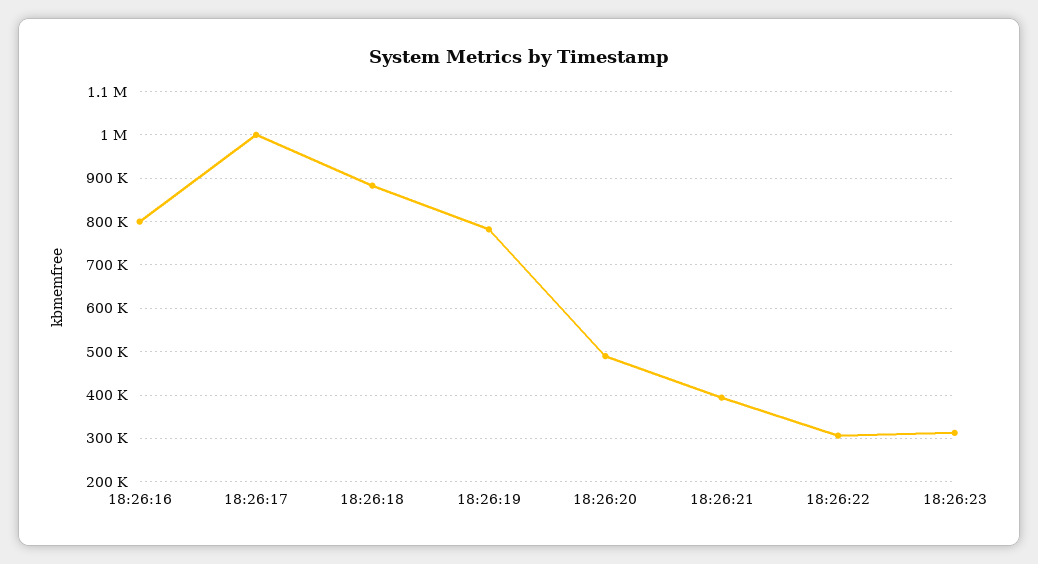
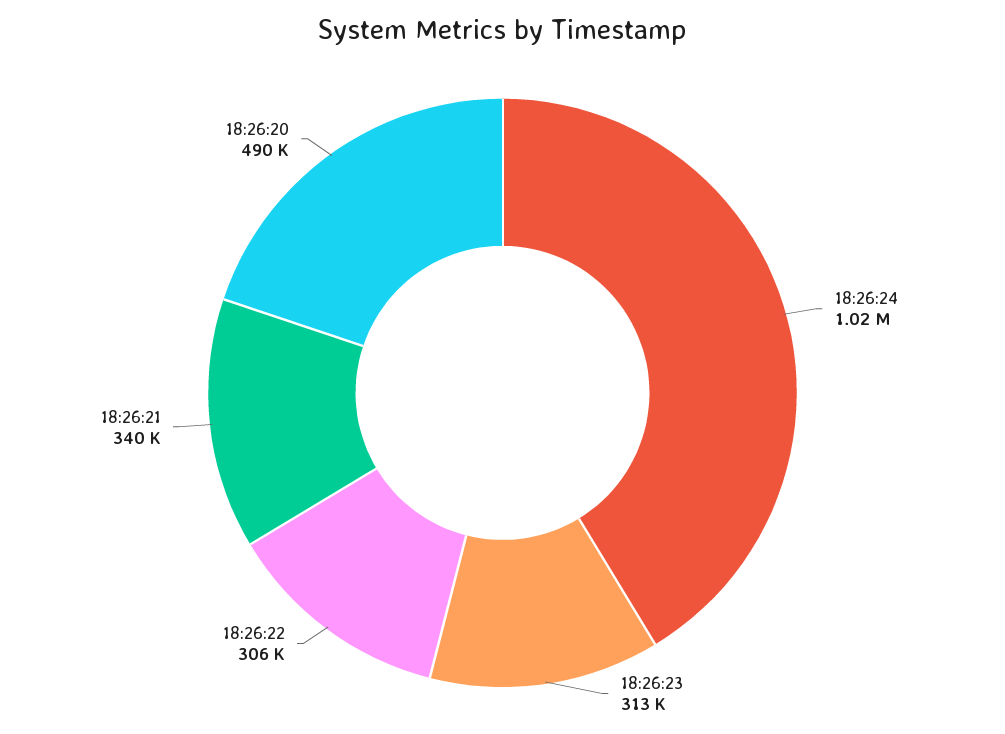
18:26:16: 800000 -> none
18:26:17: 1000000 -> none
18:26:18: 880000 -> none
18:26:19: 780000 -> none
18:26:21: 400000 -> 340000
18:26:24: none -> 1020000

